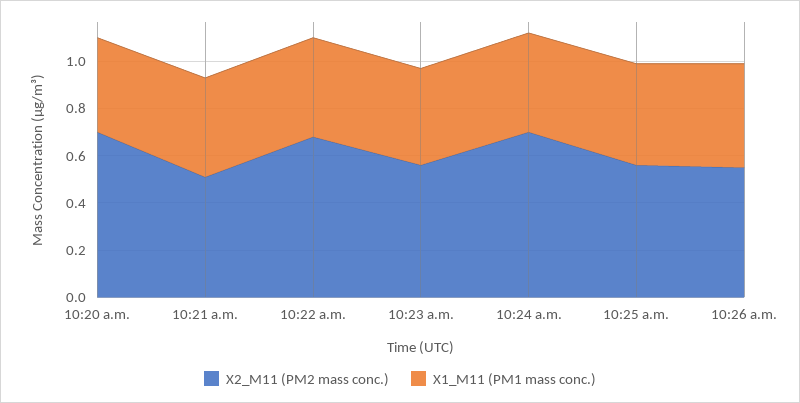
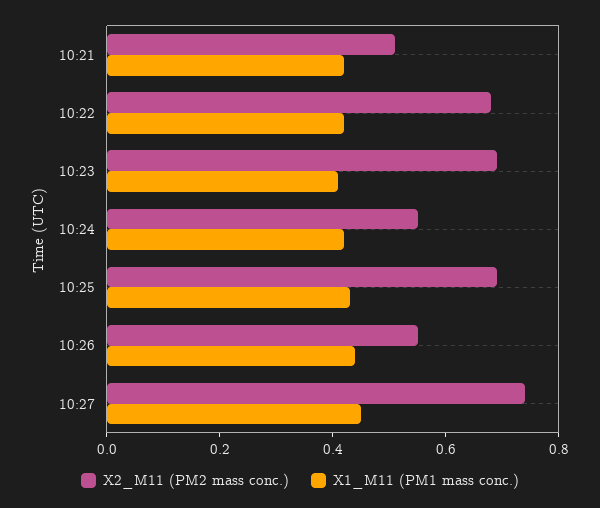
X2_M11 (PM2 mass conc.), 10:20 a.m.: 0.7 -> none
X1_M11 (PM1 mass conc.), 10:20 a.m.: 0.4 -> none
X2_M11 (PM2 mass conc.), 10:23 a.m.: 0.55 -> 0.7
X2_M11 (PM2 mass conc.), 10:24 a.m.: 0.7 -> 0.55
X2_M11 (PM2 mass conc.), 10:25 a.m.: 0.55 -> 0.7
X2_M11 (PM2 mass conc.), 10:27: none -> 0.75
X1_M11 (PM1 mass conc.), 10:27: none -> 0.45

